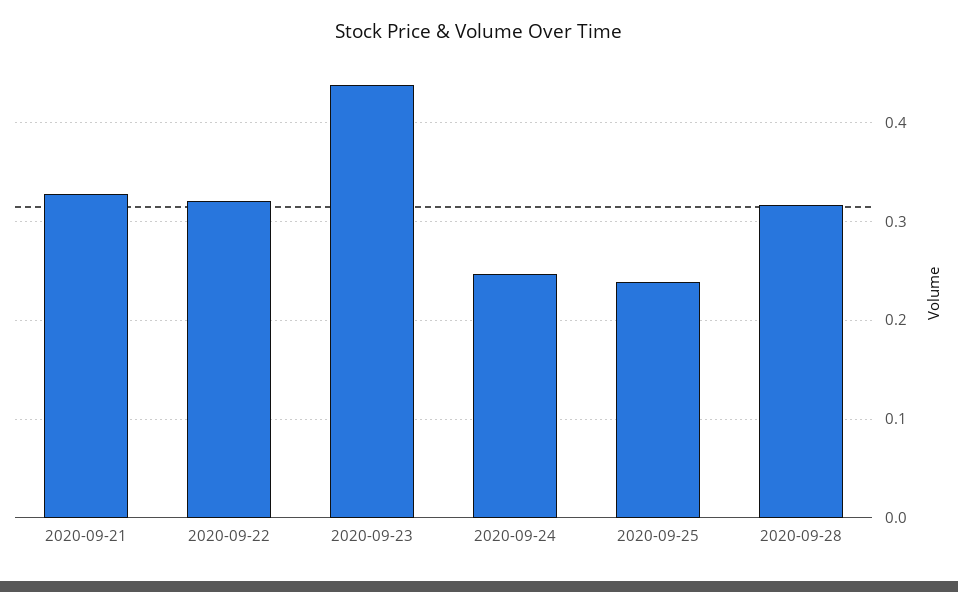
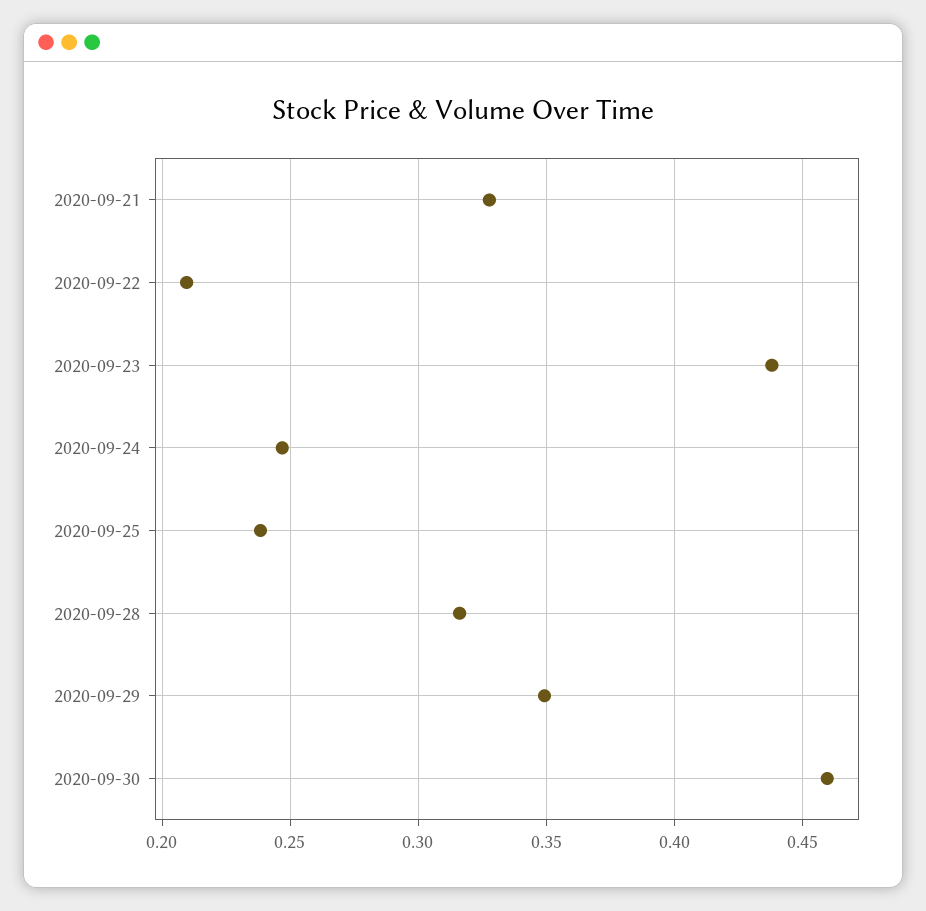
2020-09-22: 0.32 -> 0.21
2020-09-29: none -> 0.35
2020-09-30: none -> 0.46

